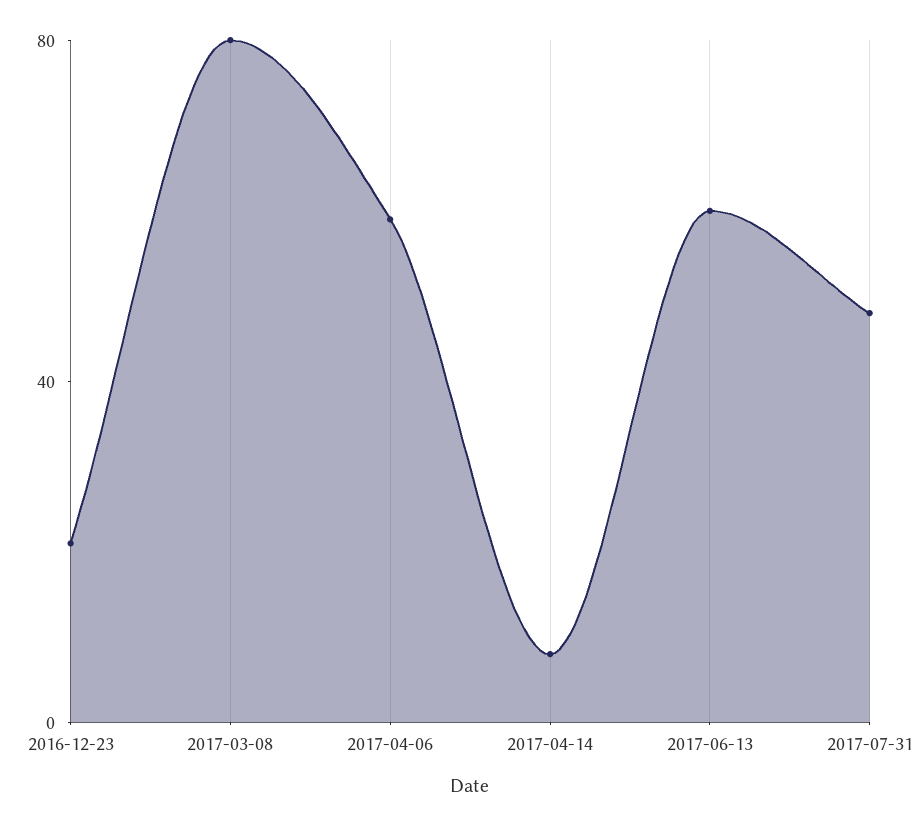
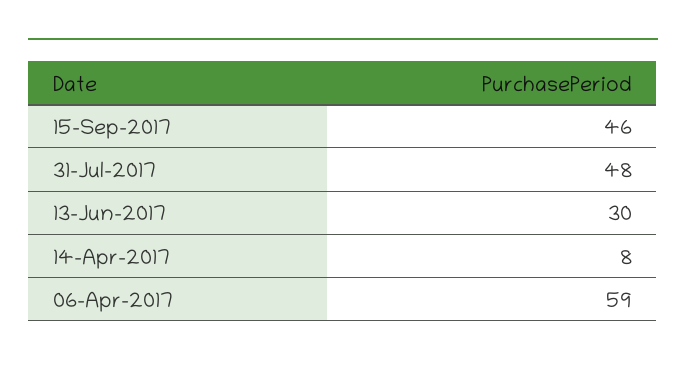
2016-12-23: 20 -> none
2017-03-08: 80 -> none
2017-06-13: 60 -> 30
15-Sep-2017: none -> 46

